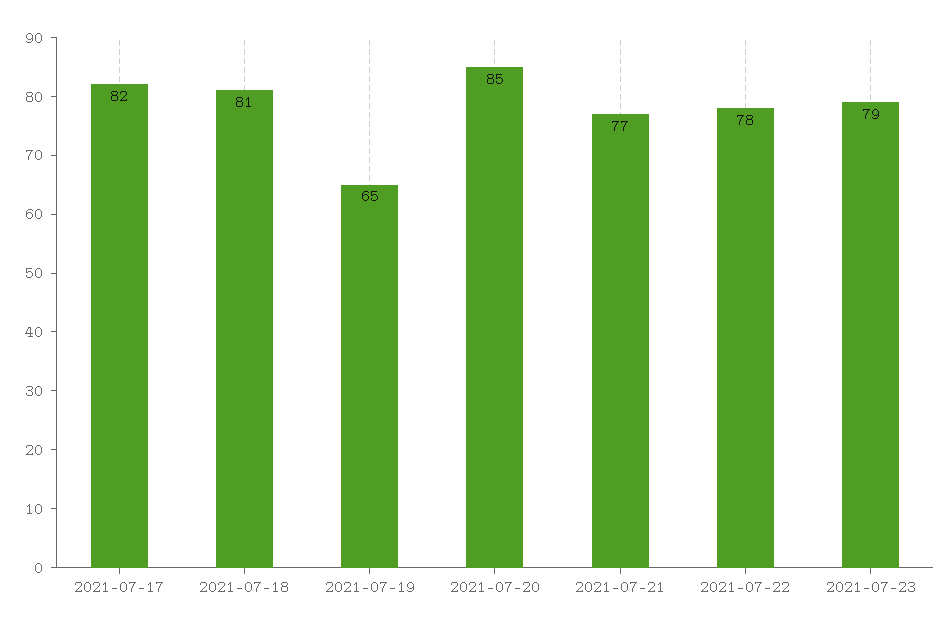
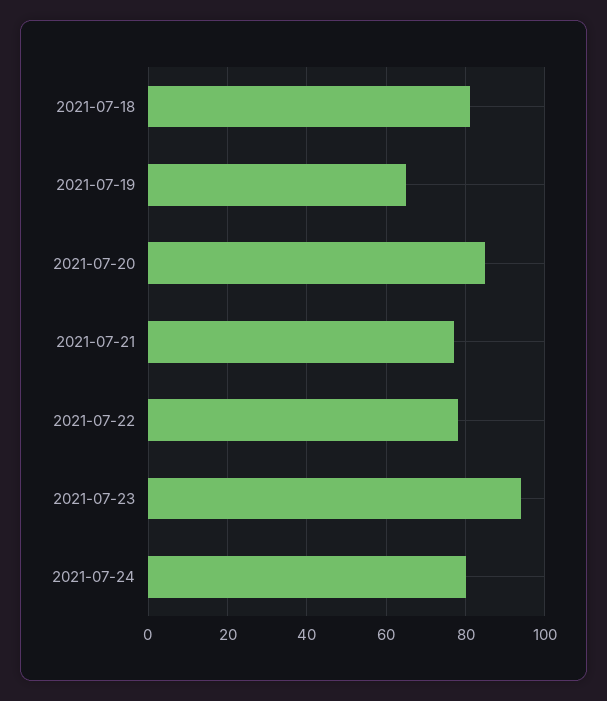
2021-07-17: 82 -> none
2021-07-23: 79 -> 95
2021-07-24: none -> 80

